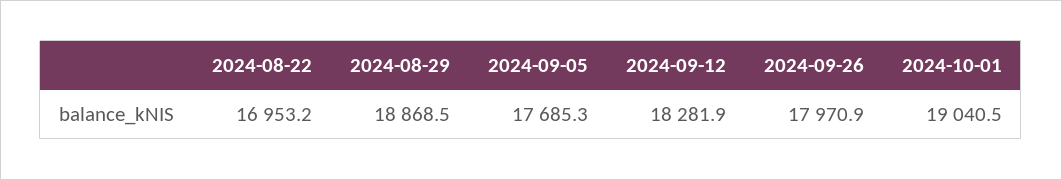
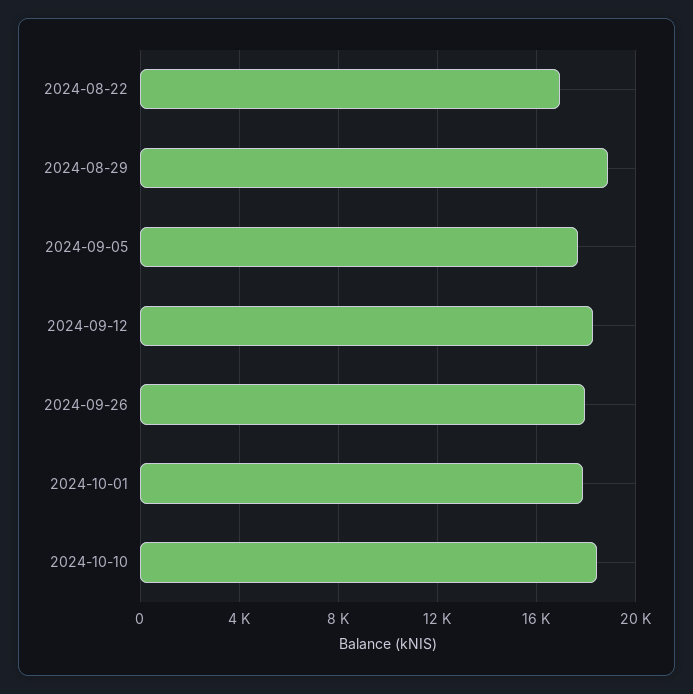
2024-10-01: 19040.5 -> 18000
2024-10-10: none -> 18500

